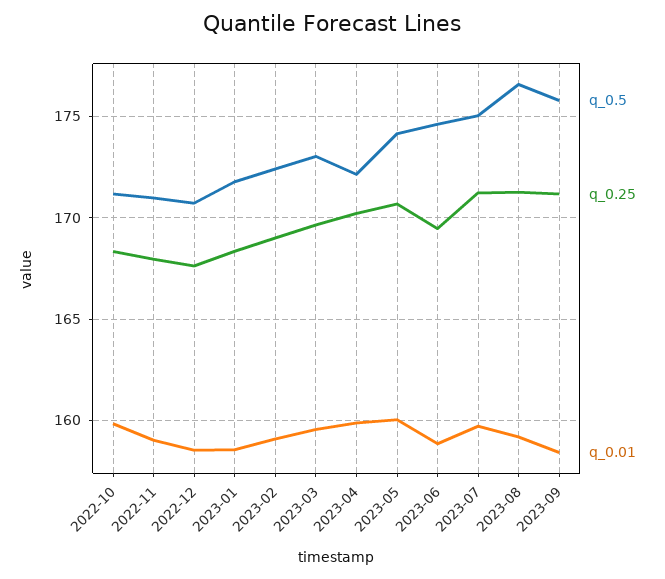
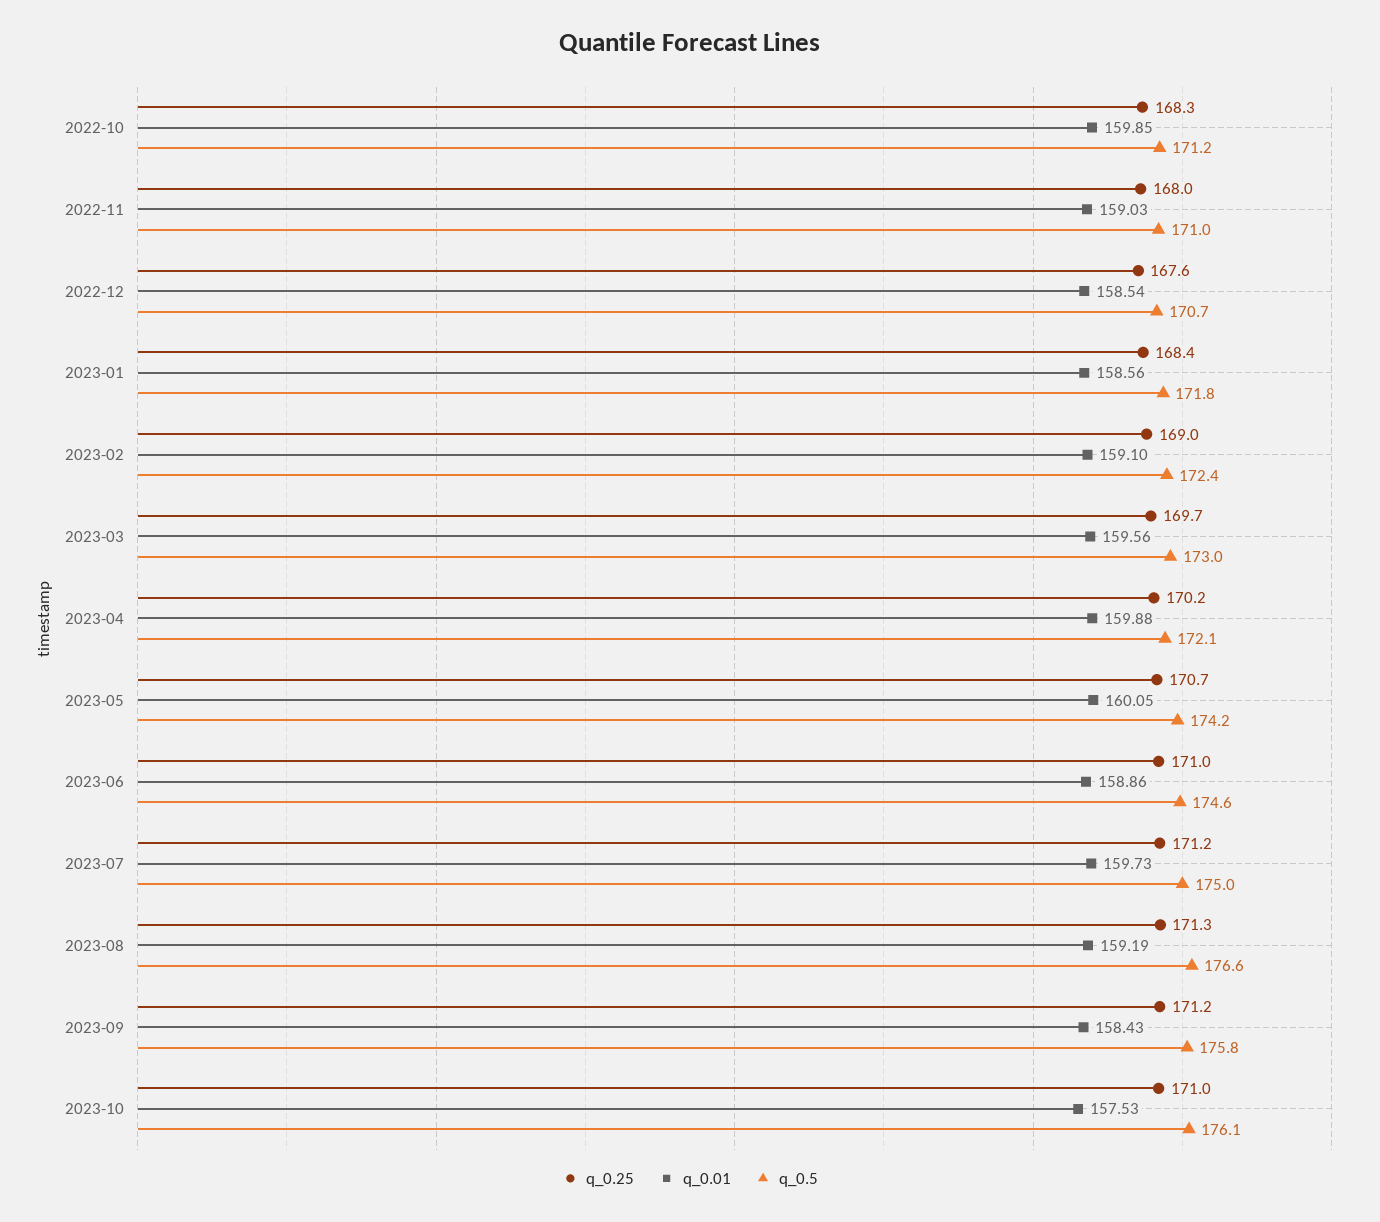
q_0.25, 2023-06: 169.5 -> 171
q_0.25, 2023-10: none -> 171
q_0.01, 2023-10: none -> 157.53
q_0.5, 2023-10: none -> 176.1

